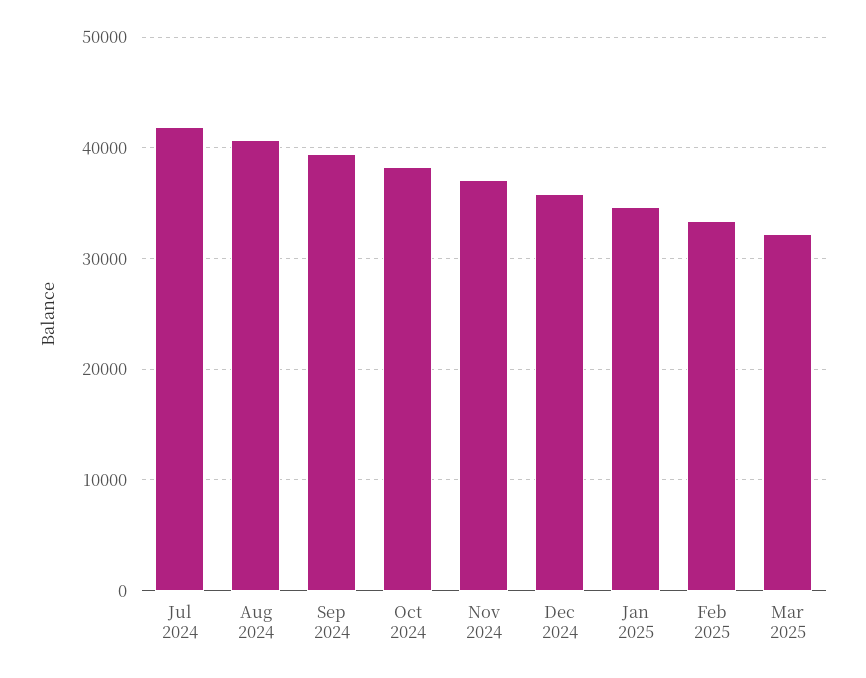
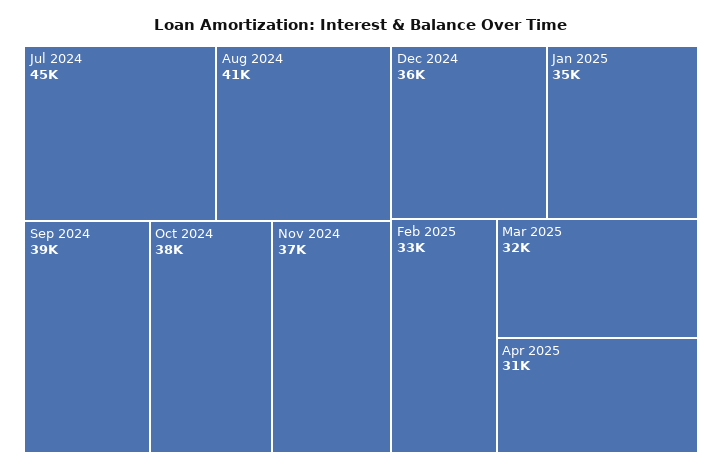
Jul 2024: 42000 -> 45000
Apr 2025: none -> 31000

